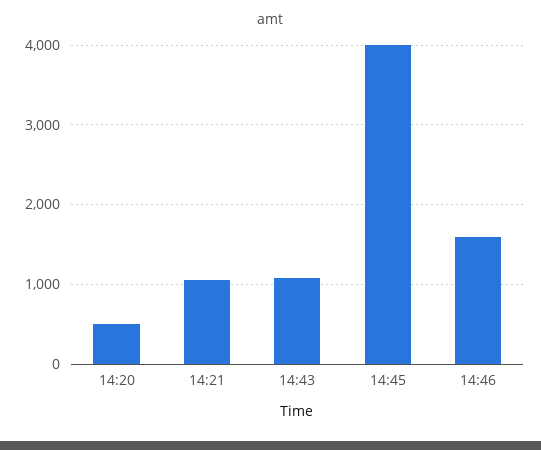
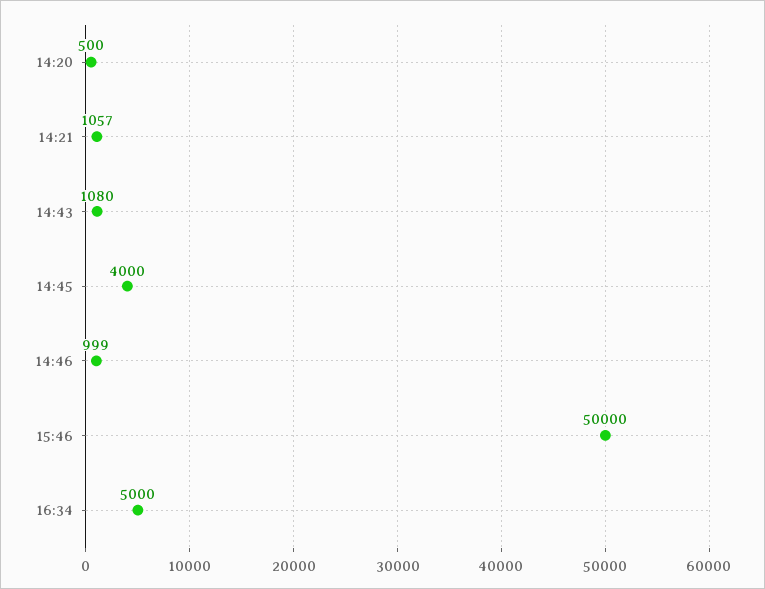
14:46: 1600 -> 999
15:46: none -> 50000
16:34: none -> 5000

